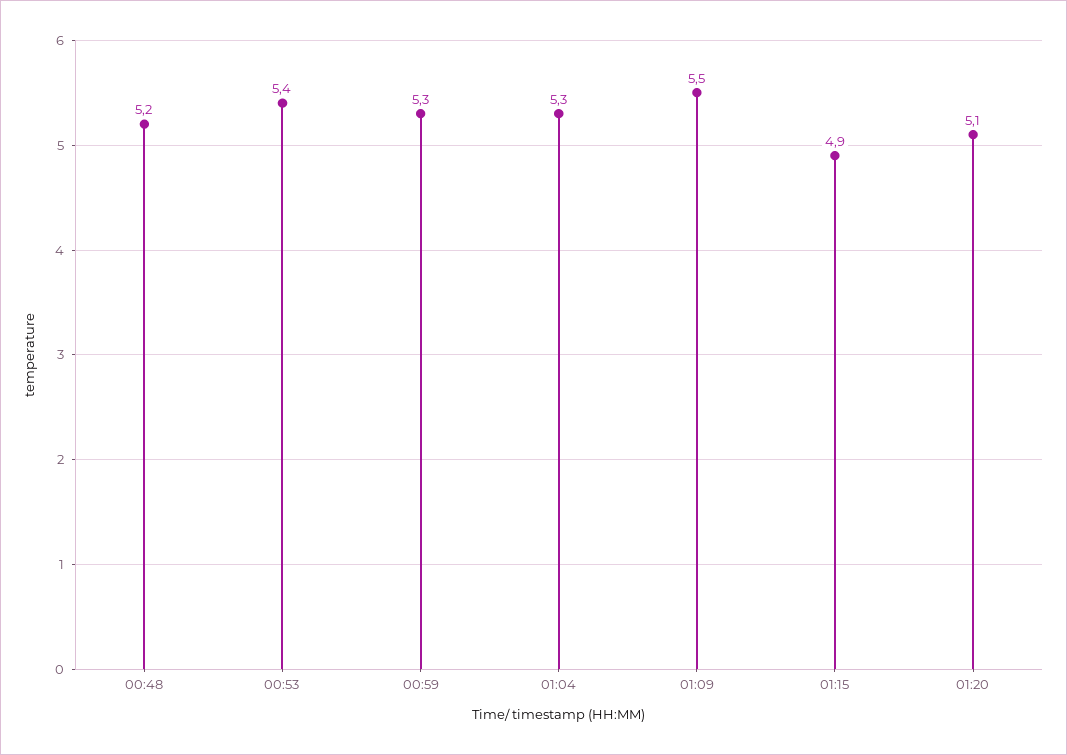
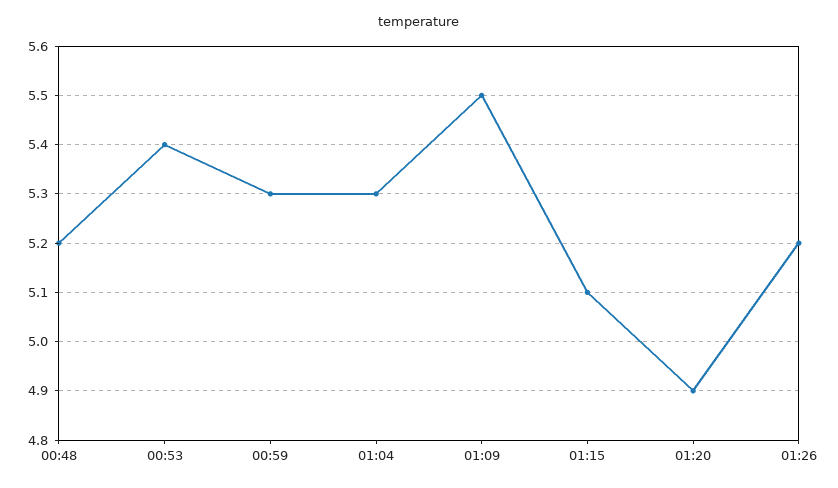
01:15: 4.9 -> 5.1
01:20: 5.1 -> 4.9
01:26: none -> 5.2

